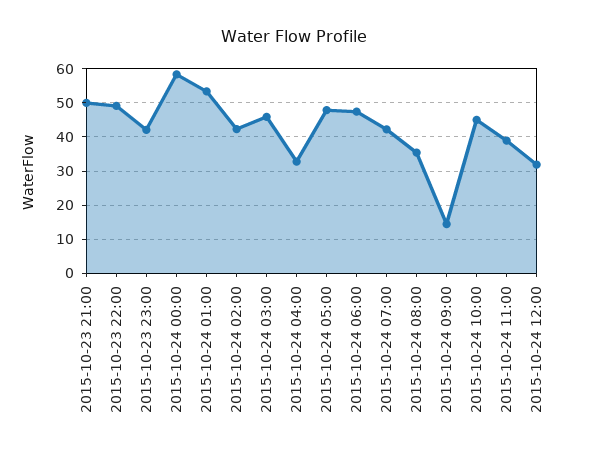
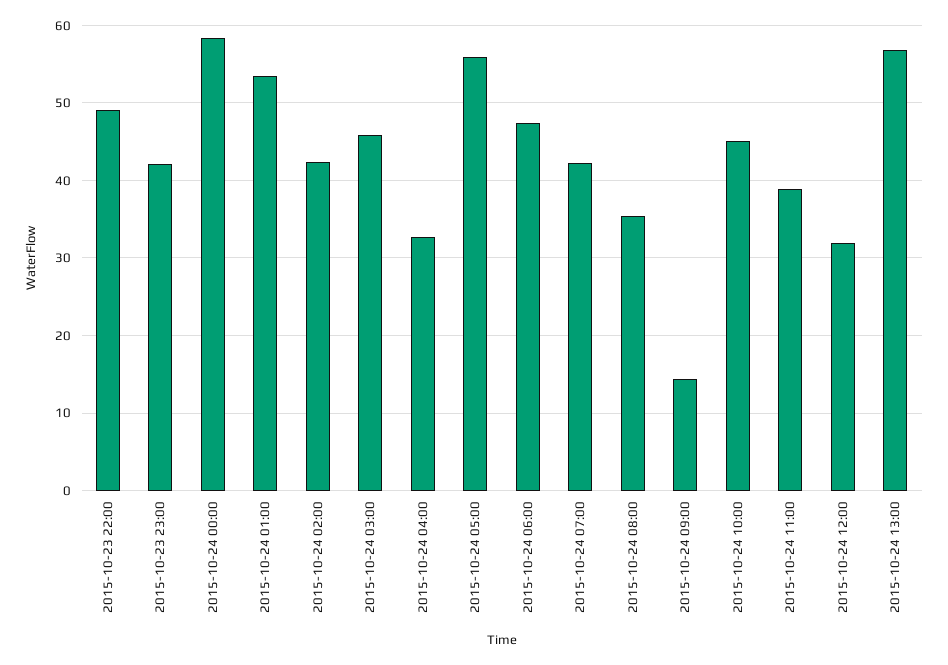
2015-10-23 21:00: 50 -> none
2015-10-24 05:00: 48 -> 56
2015-10-24 13:00: none -> 57

